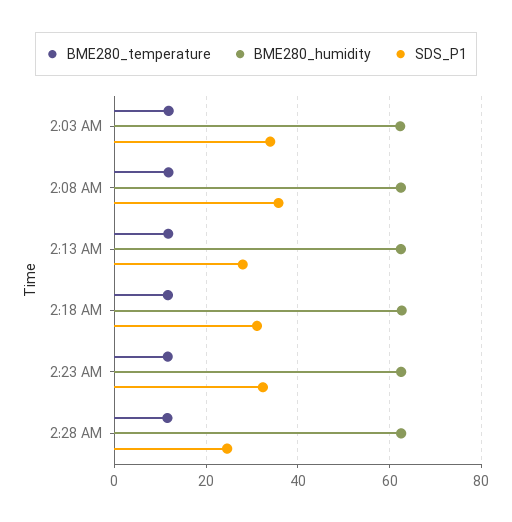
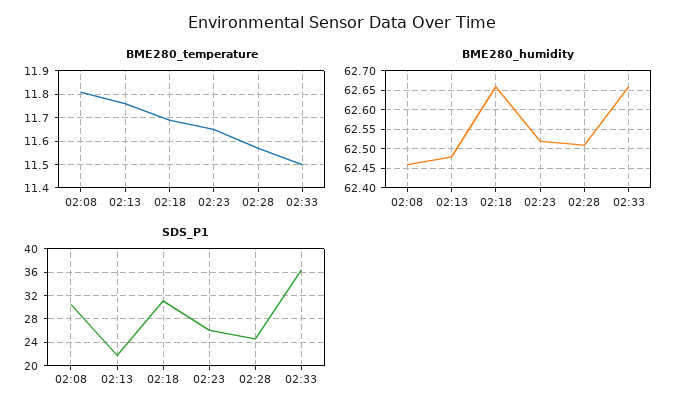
BME280_temperature, 2:03 AM: 12 -> none
BME280_humidity, 2:03 AM: 62 -> none
SDS_P1, 2:03 AM: 34 -> none
SDS_P1, 2:08 AM: 36 -> 30
SDS_P1, 2:13 AM: 28 -> 22
SDS_P1, 2:23 AM: 32 -> 26
BME280_temperature, 02:33: none -> 11.5
BME280_humidity, 02:33: none -> 62.65
SDS_P1, 02:33: none -> 36

